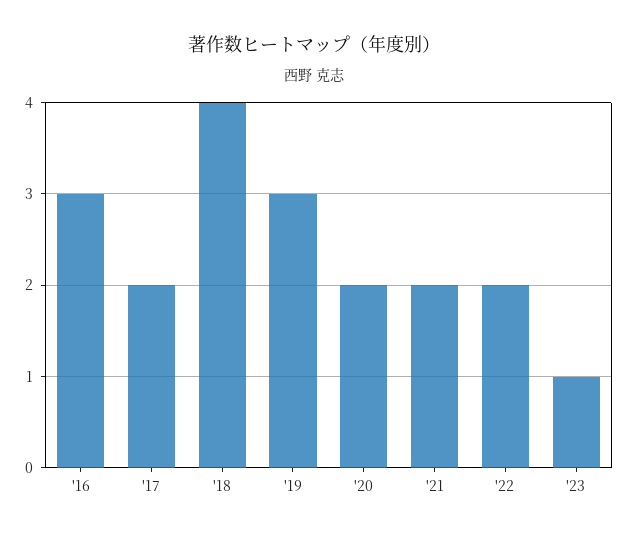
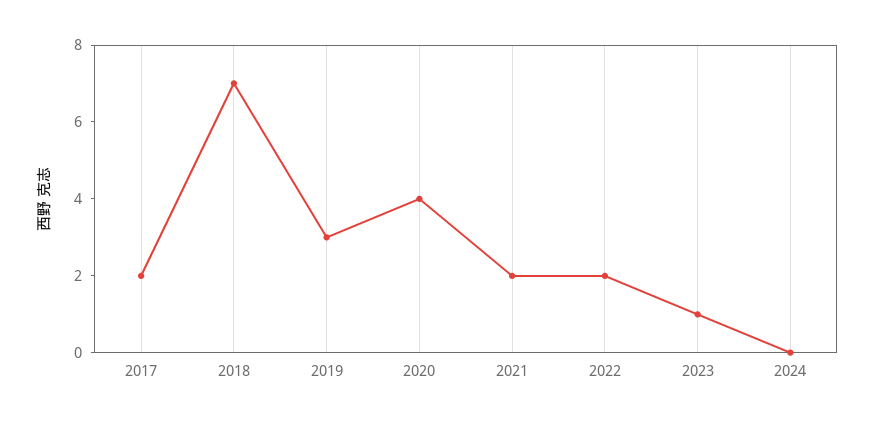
'16: 3 -> none
'18: 4 -> 7
'20: 2 -> 4
2024: none -> 0

